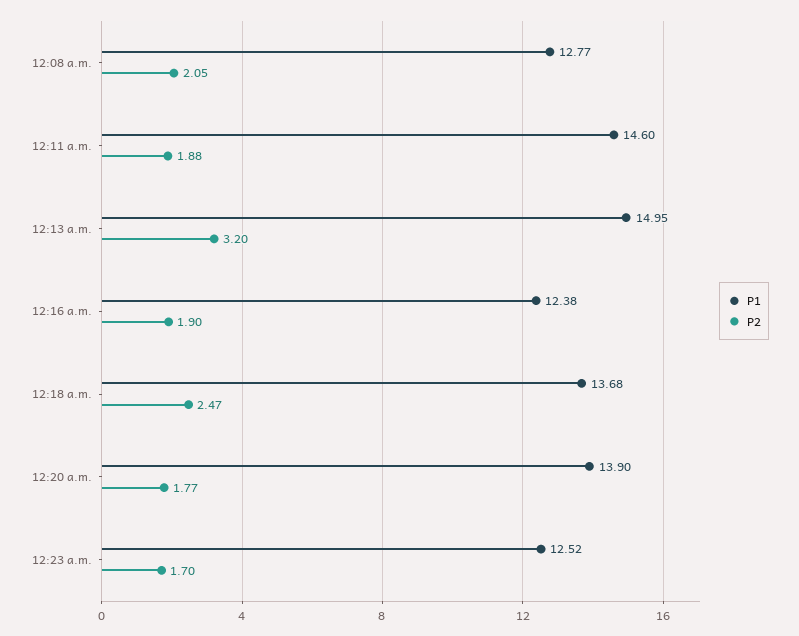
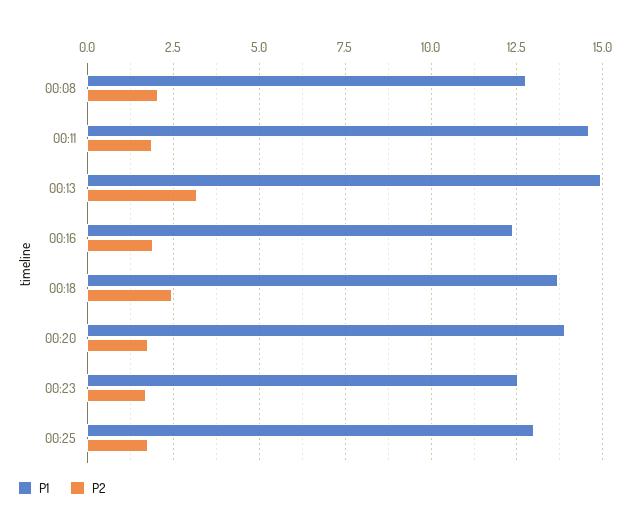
P1, 00:25: none -> 13
P2, 00:25: none -> 1.75

